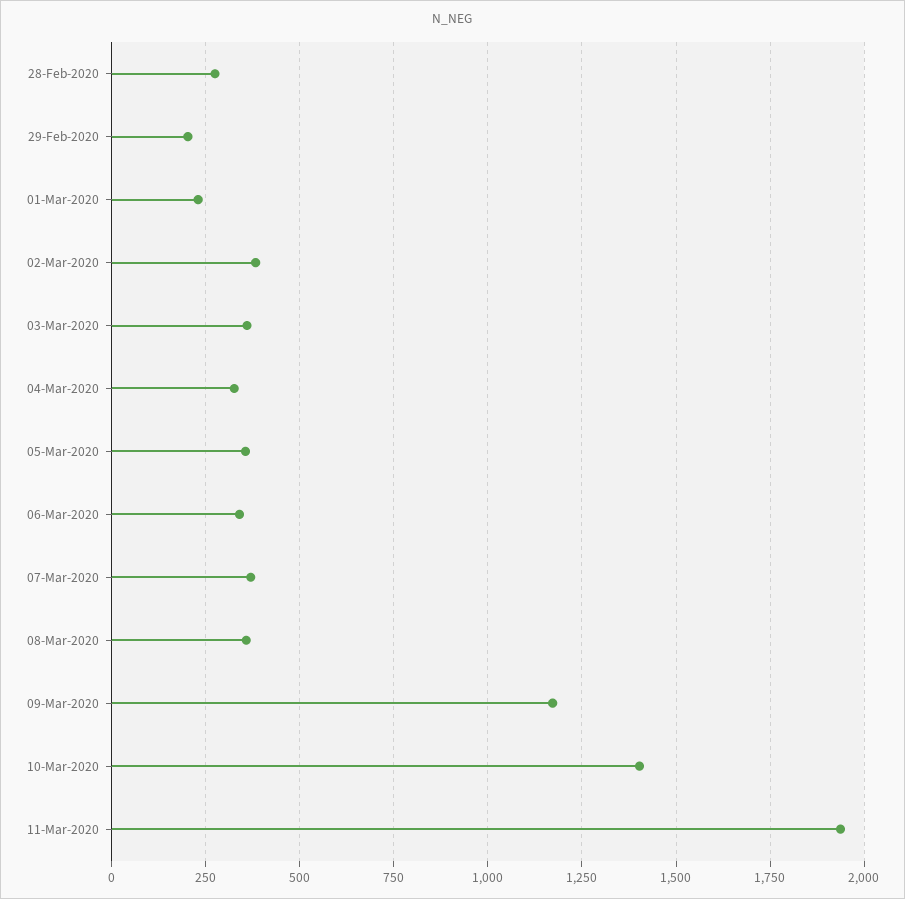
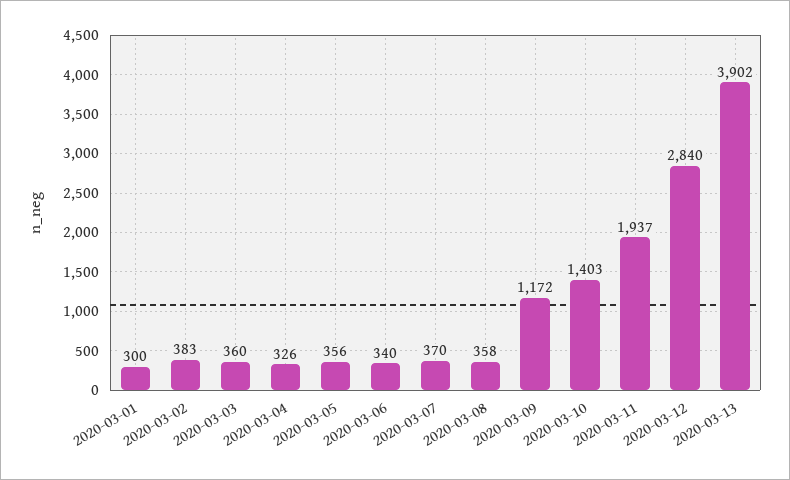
28-Feb-2020: 275 -> none
29-Feb-2020: 200 -> none
01-Mar-2020: 225 -> 300
2020-03-12: none -> 2840
2020-03-13: none -> 3902

